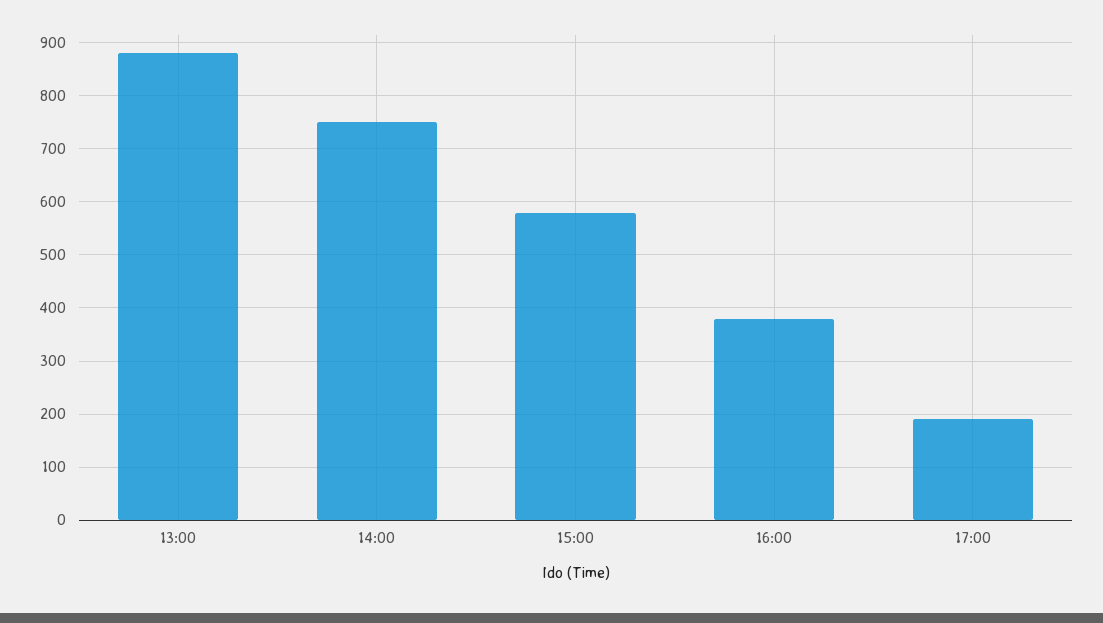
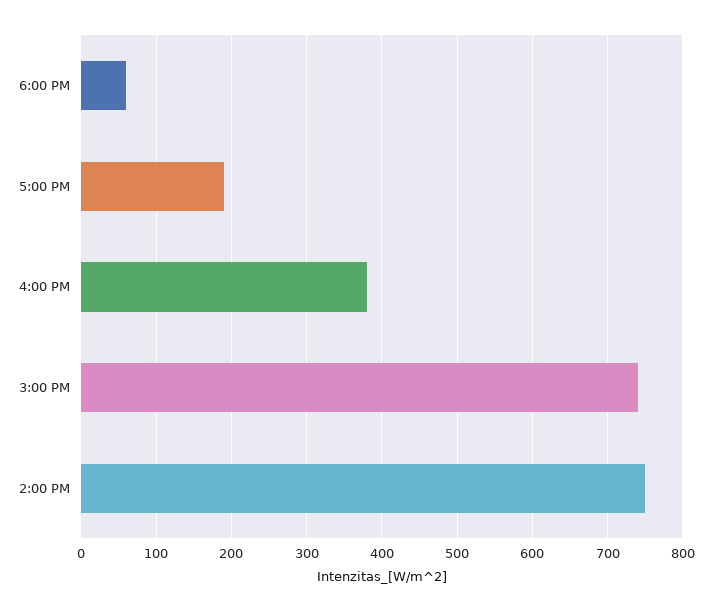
13:00: 880 -> none
15:00: 580 -> 740
6:00 PM: none -> 60

